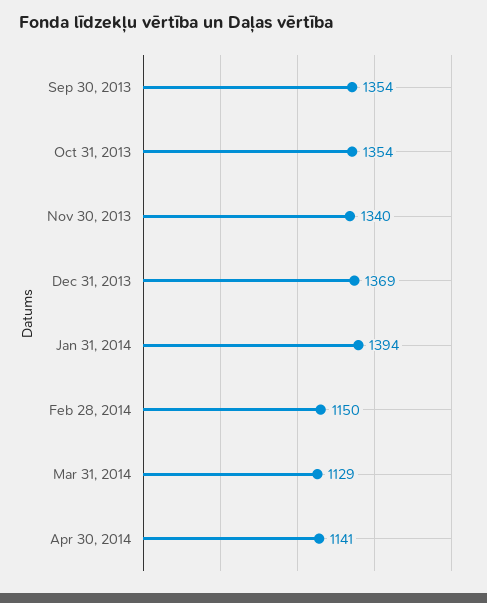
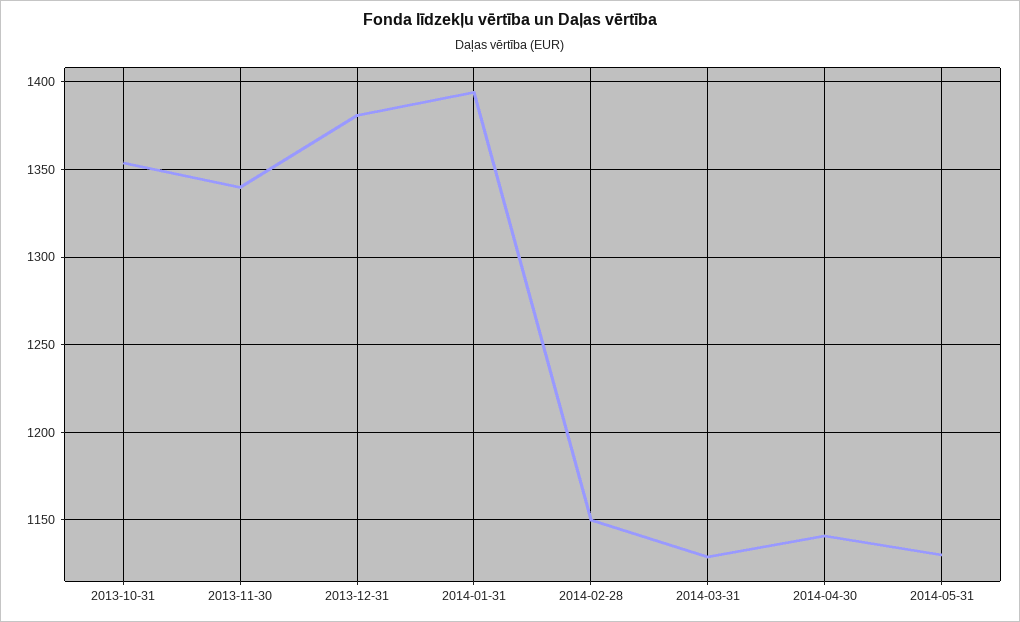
Sep 30, 2013: 1354 -> none
Dec 31, 2013: 1369 -> 1380
2014-05-31: none -> 1130

